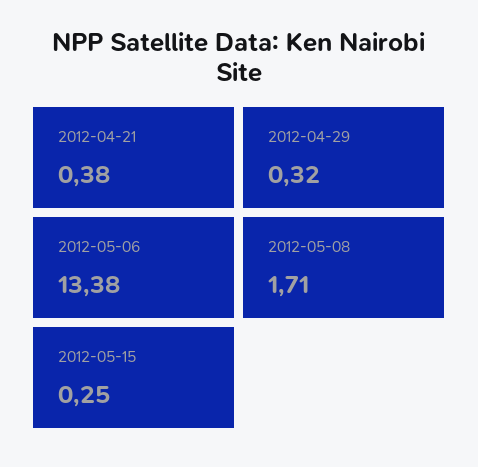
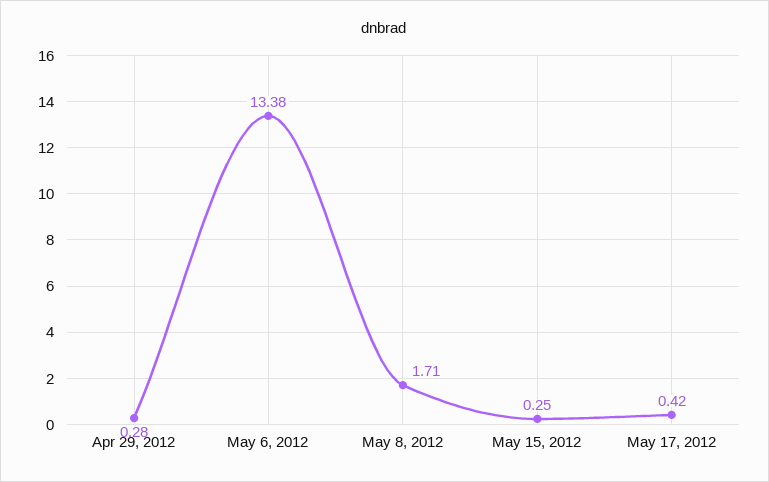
2012-04-21: 0.38 -> none
2012-04-29: 0.32 -> 0.28
May 17, 2012: none -> 0.42

